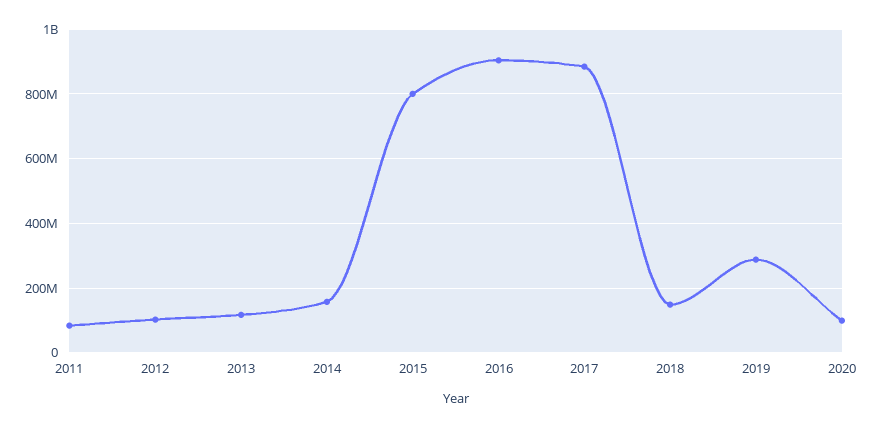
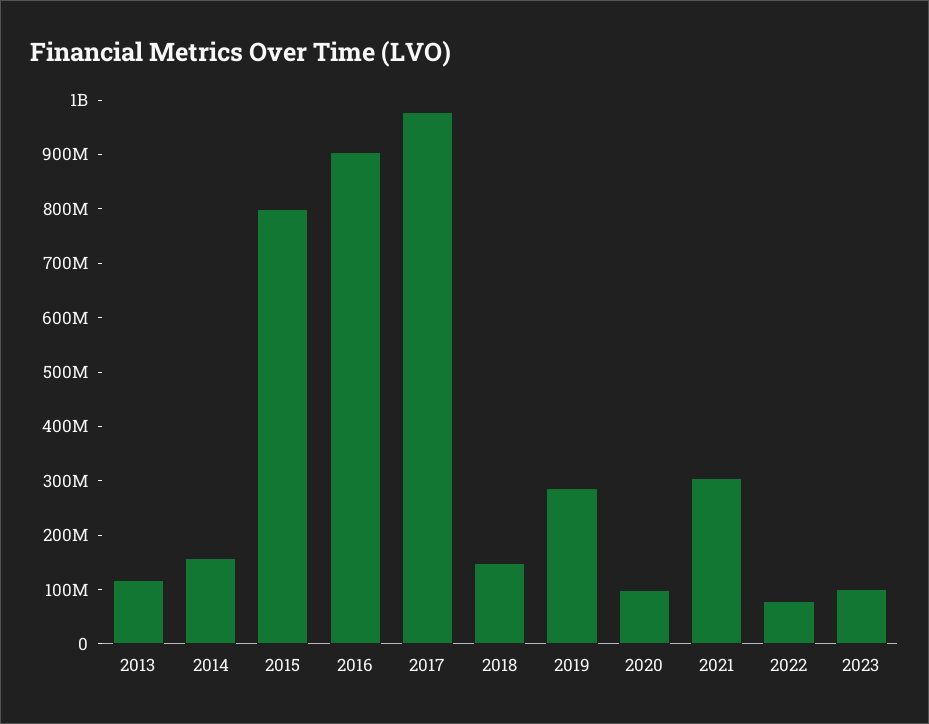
2011: 80000000 -> none
2012: 100000000 -> none
2017: 880000000 -> 980000000
2021: none -> 300000000
2022: none -> 80000000
2023: none -> 100000000

